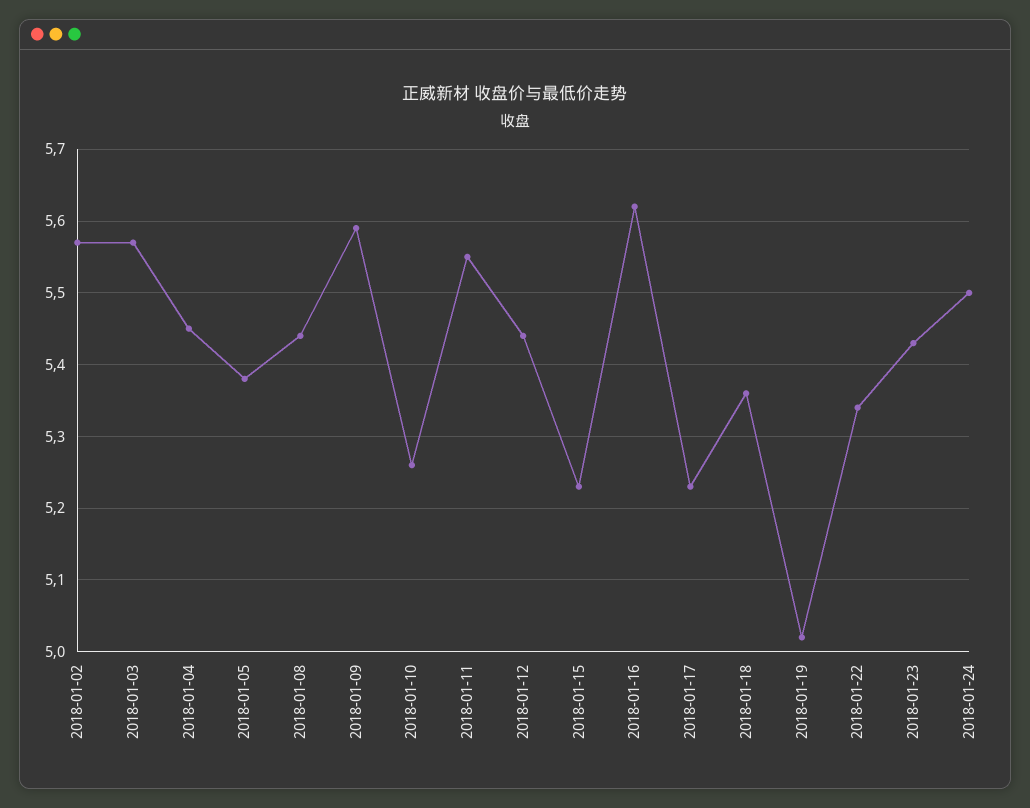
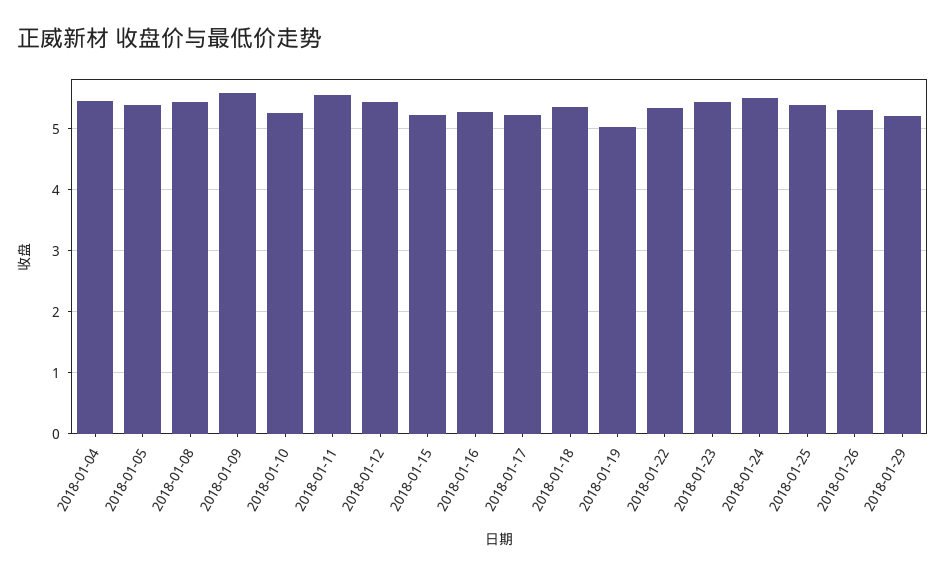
2018-01-02: 5.57 -> none
2018-01-03: 5.57 -> none
2018-01-16: 5.62 -> 5.3
2018-01-25: none -> 5.4
2018-01-26: none -> 5.3
2018-01-29: none -> 5.2

